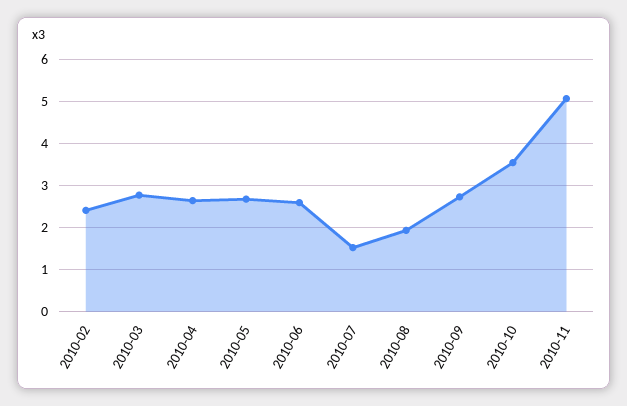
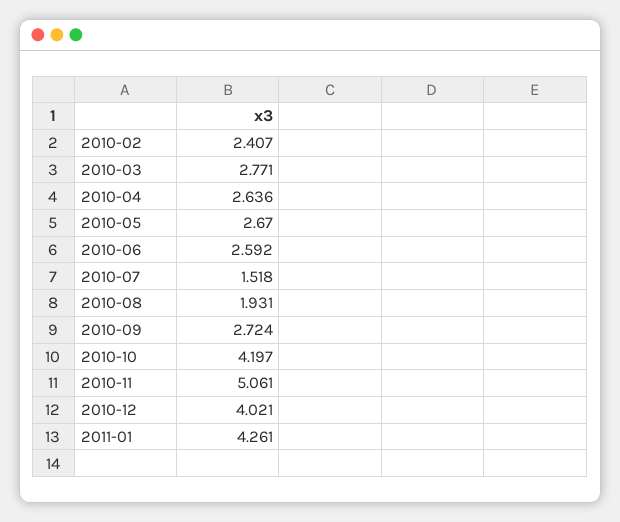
2010-10: 3.6 -> 4.197
2010-12: none -> 4.021
2011-01: none -> 4.261

